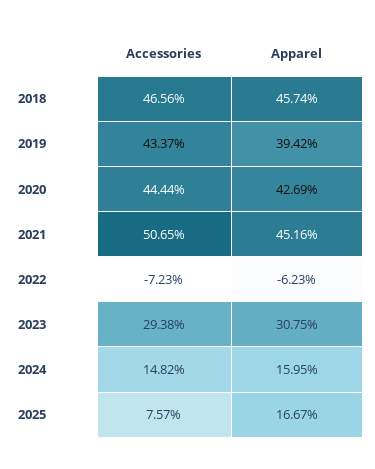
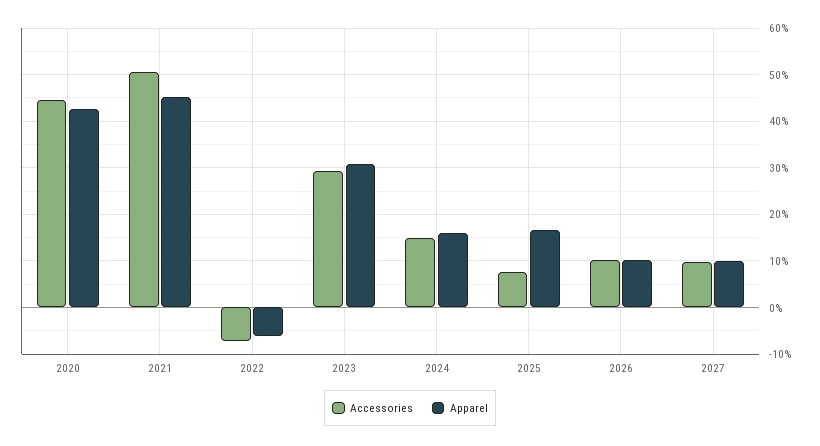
Accessories, 2018: 46.56 -> none
Apparel, 2018: 45.74 -> none
Accessories, 2019: 43.37 -> none
Apparel, 2019: 39.42 -> none
Accessories, 2026: none -> 10
Apparel, 2026: none -> 10
Accessories, 2027: none -> 10
Apparel, 2027: none -> 10

